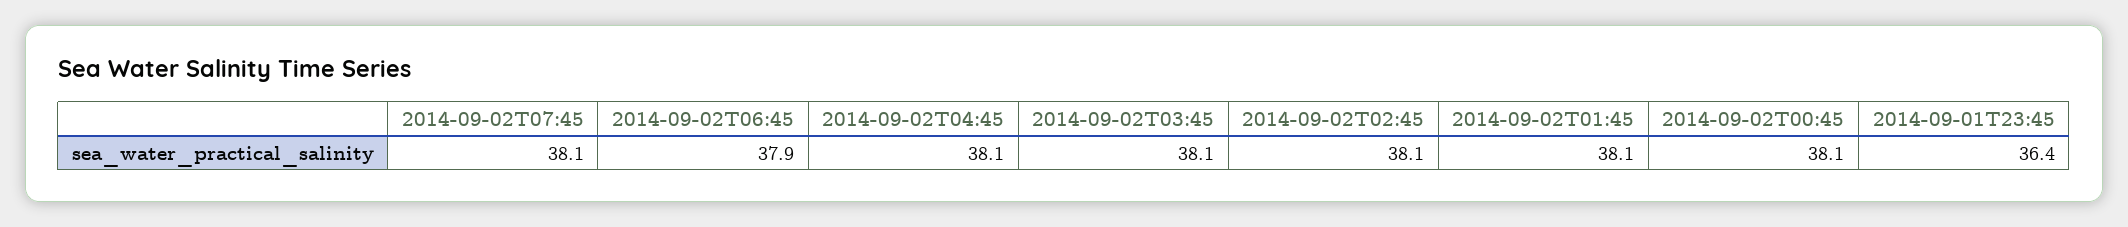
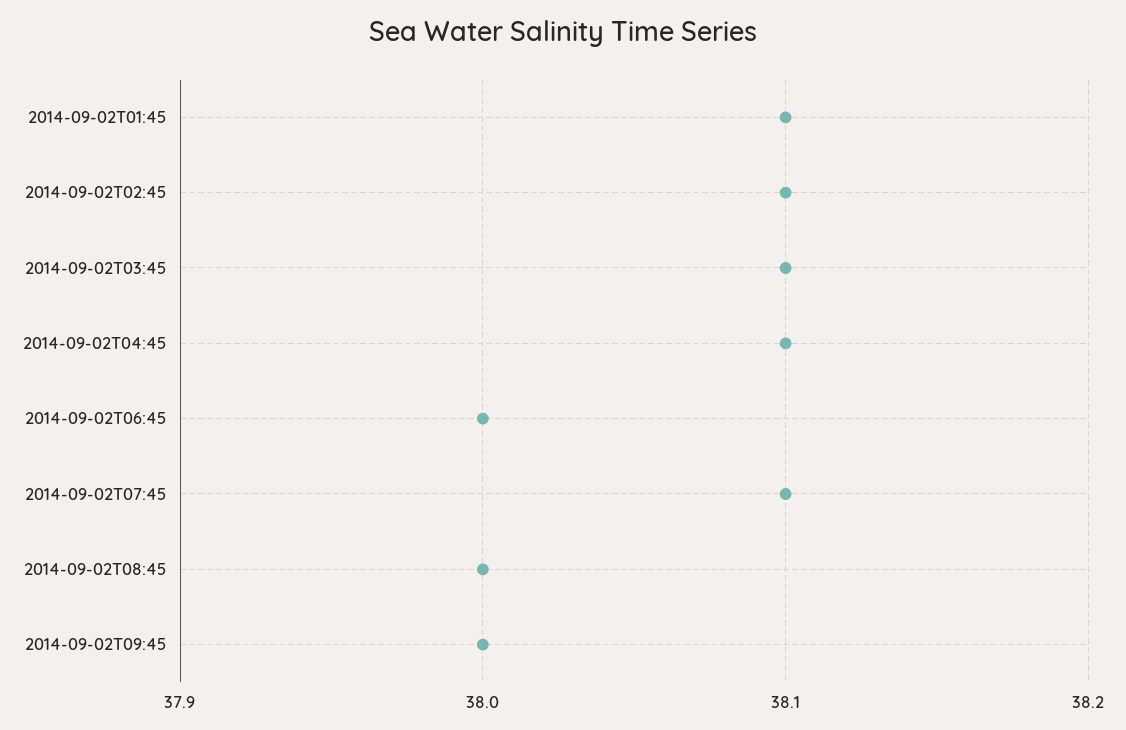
2014-09-02T06:45: 37.9 -> 38
2014-09-02T00:45: 38.1 -> none
2014-09-01T23:45: 36.4 -> none
2014-09-02T08:45: none -> 38
2014-09-02T09:45: none -> 38

